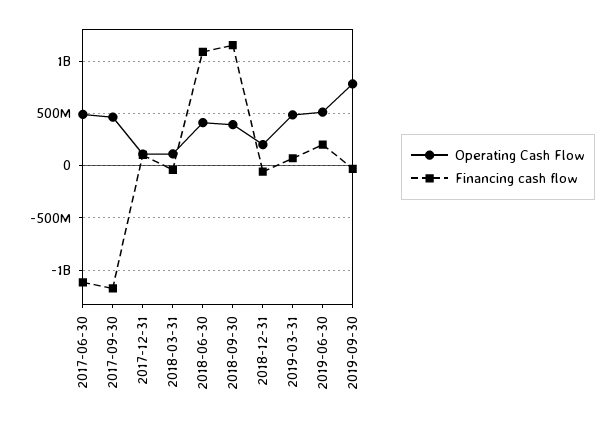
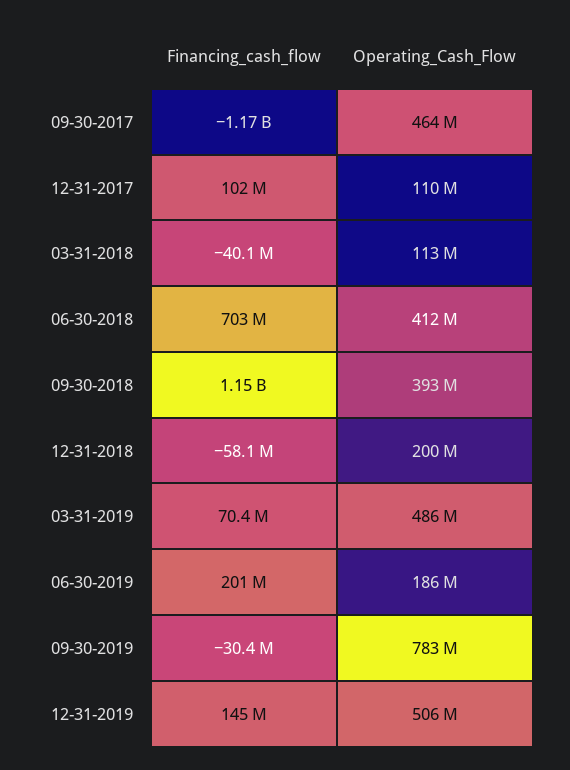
Operating Cash Flow, 2017-06-30: 500000000 -> none
Financing cash flow, 2017-06-30: -1100000000 -> none
Financing cash flow, 2018-06-30: 1100000000 -> 703000000
Operating Cash Flow, 2019-06-30: 500000000 -> 186000000
Financing cash flow, 12-31-2019: none -> 145000000
Operating Cash Flow, 12-31-2019: none -> 506000000

